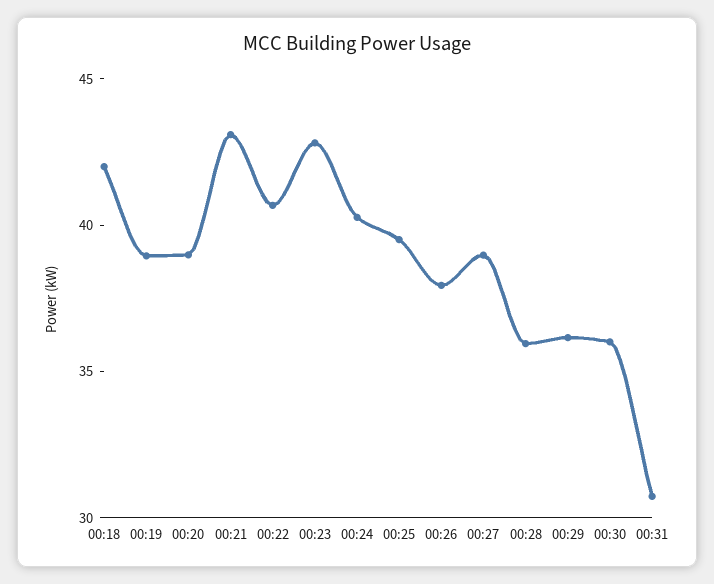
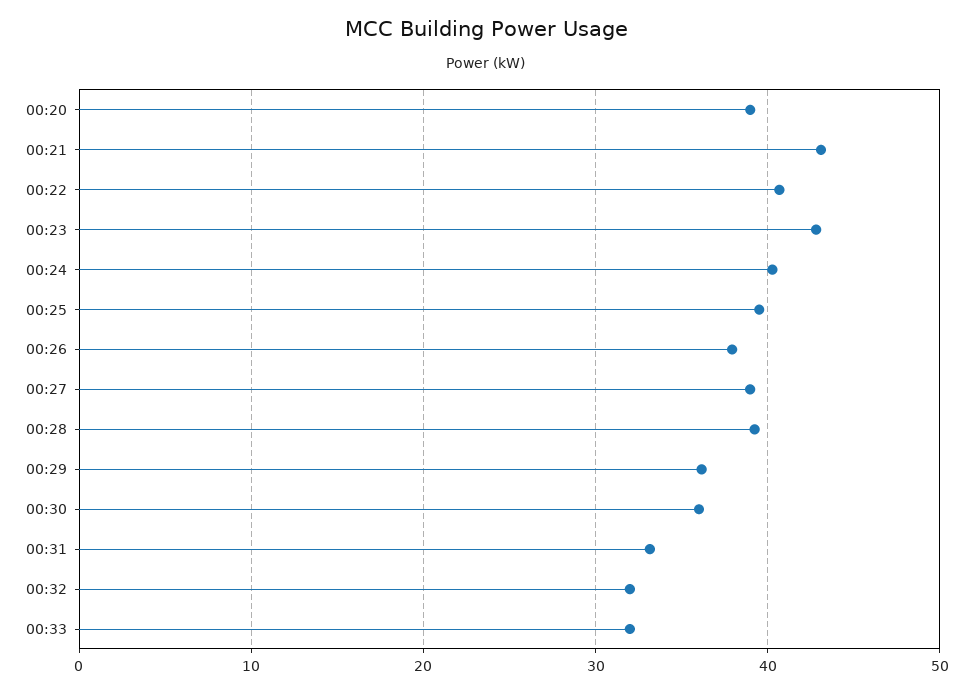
00:18: 42 -> none
00:19: 39 -> none
00:28: 36 -> 39
00:31: 31 -> 33
00:32: none -> 32
00:33: none -> 32

